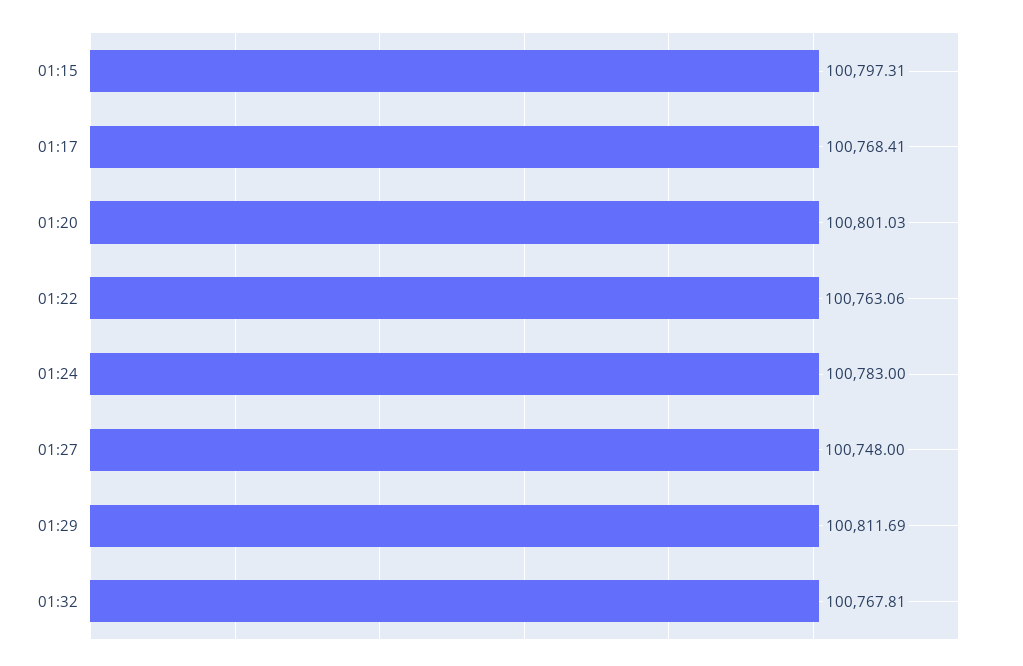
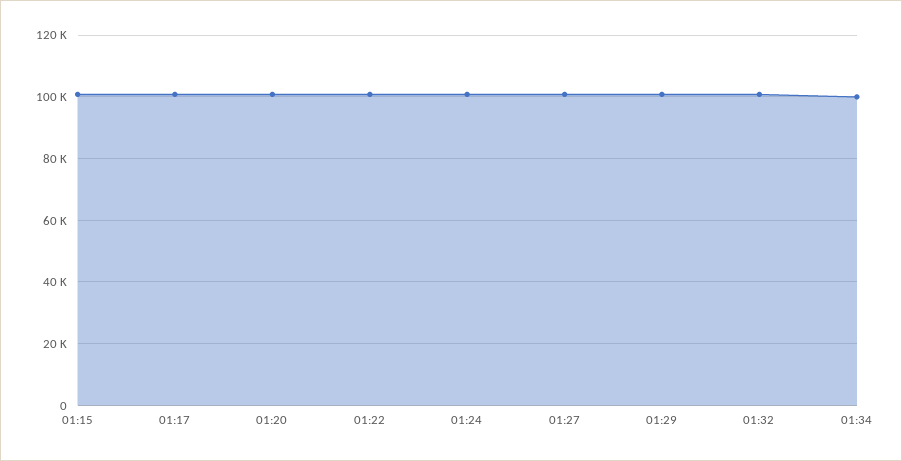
01:34: none -> 100000

